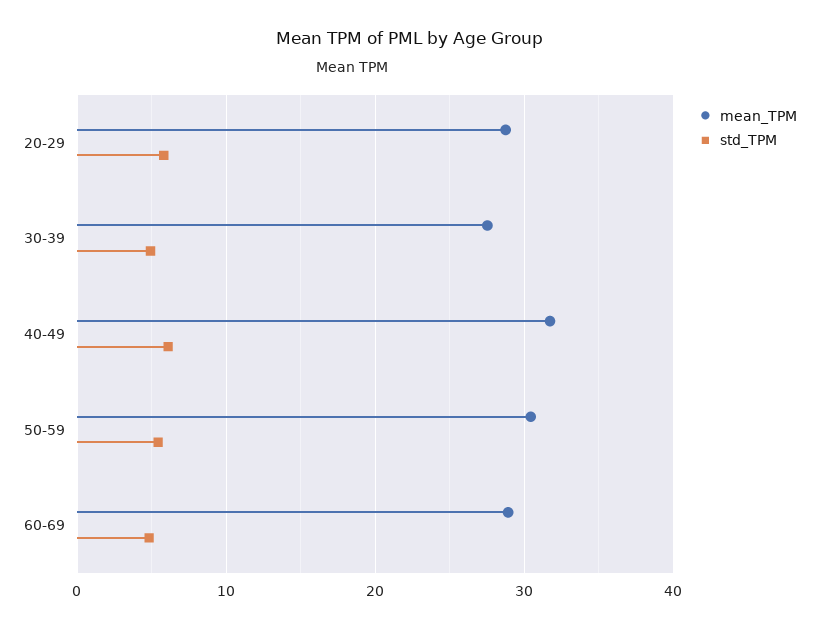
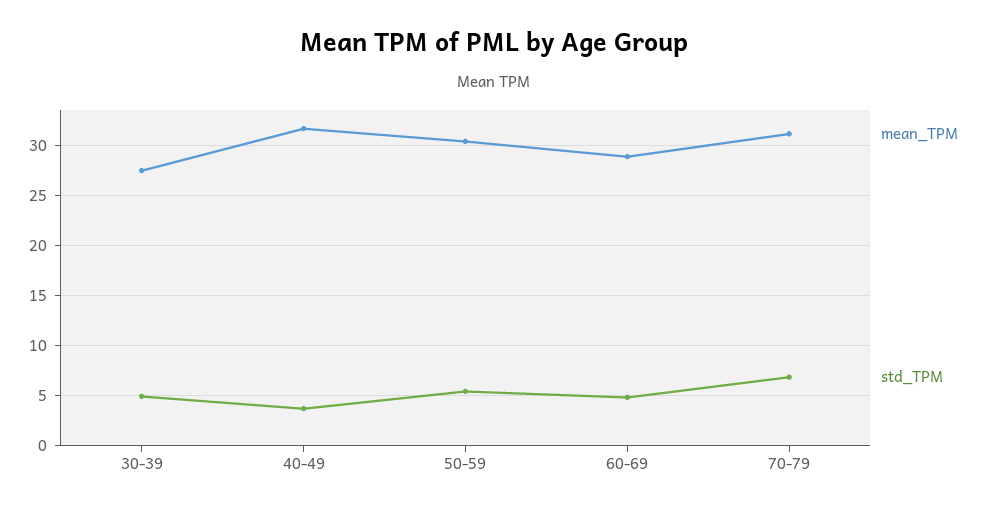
mean_TPM, 20-29: 29 -> none
std_TPM, 20-29: 6 -> none
std_TPM, 40-49: 6 -> 4
mean_TPM, 70-79: none -> 31
std_TPM, 70-79: none -> 7

